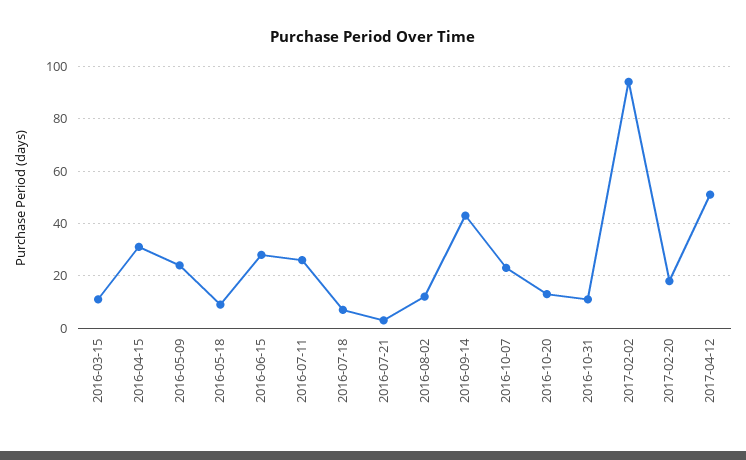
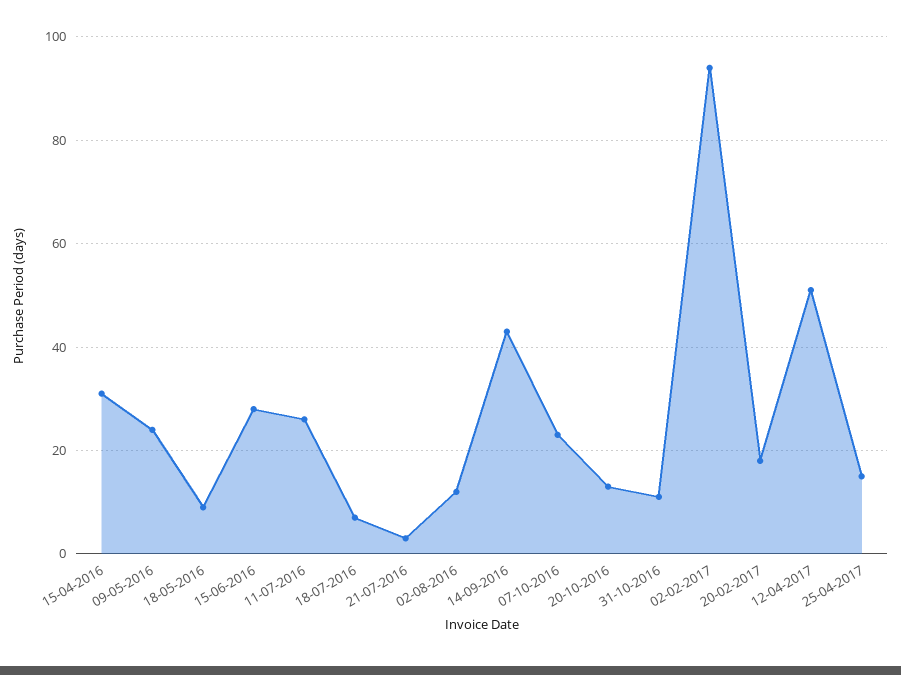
2016-03-15: 10 -> none
25-04-2017: none -> 15

